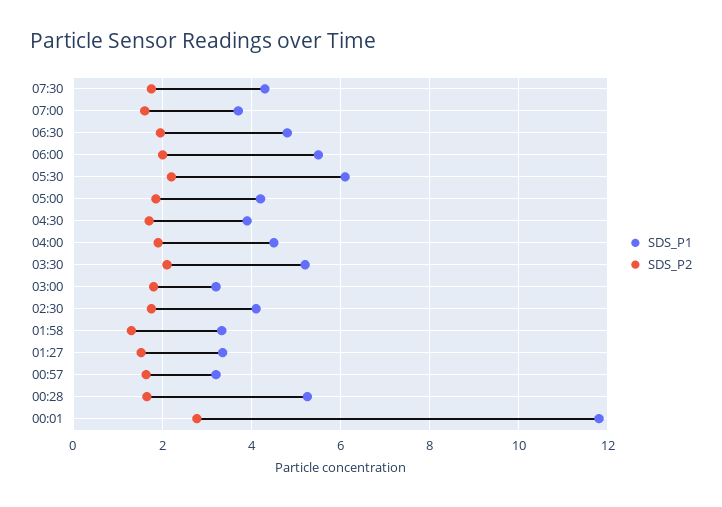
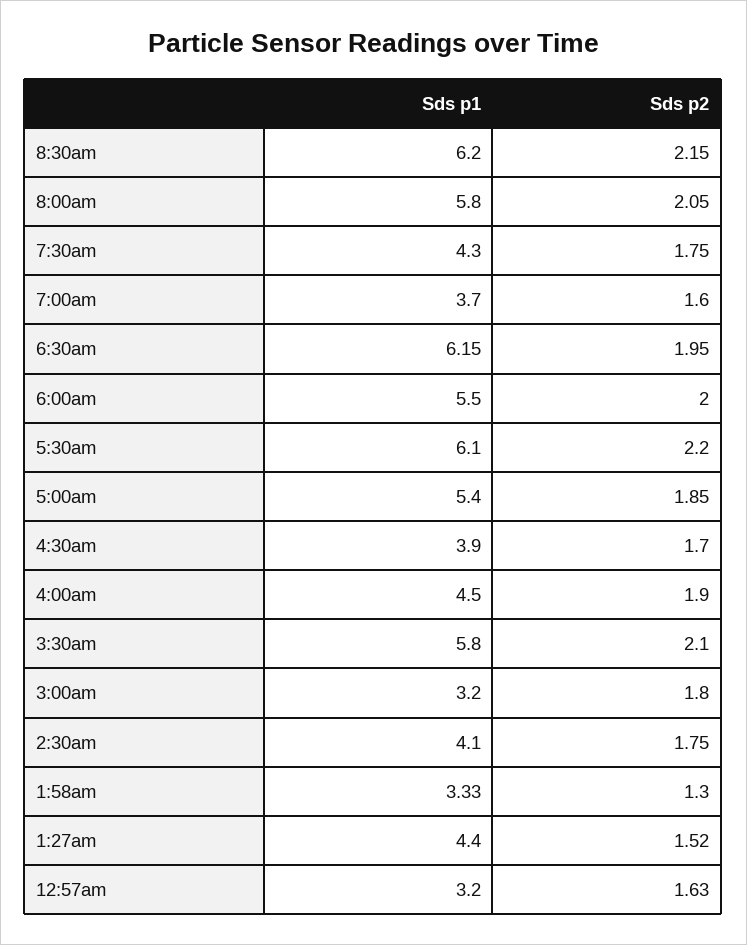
SDS_P1, 06:30: 4.8 -> 6.15
SDS_P1, 05:00: 4.2 -> 5.4
SDS_P1, 03:30: 5.2 -> 5.8
SDS_P1, 01:27: 3.4 -> 4.4
SDS_P1, 00:28: 5.2 -> none
SDS_P2, 00:28: 1.6 -> none
SDS_P1, 00:01: 11.8 -> none
SDS_P2, 00:01: 2.8 -> none
SDS_P1, 8:30am: none -> 6.2
SDS_P2, 8:30am: none -> 2.15
SDS_P1, 8:00am: none -> 5.8
SDS_P2, 8:00am: none -> 2.05

